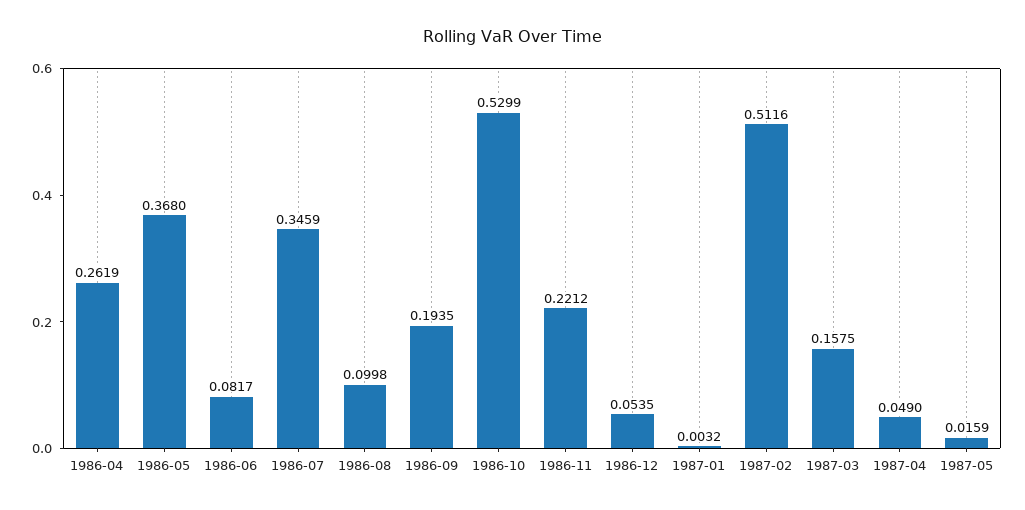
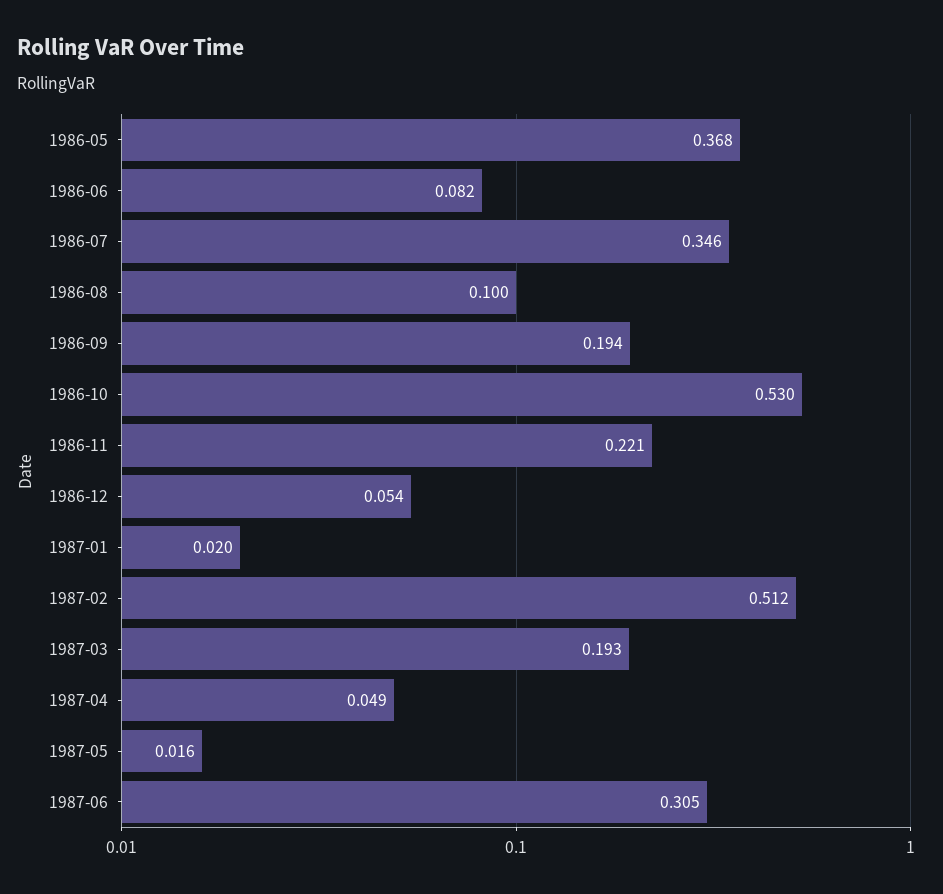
1986-04: 0.2619 -> none
1987-01: 0.0032 -> 0.02
1987-03: 0.1575 -> 0.193
1987-06: none -> 0.305

